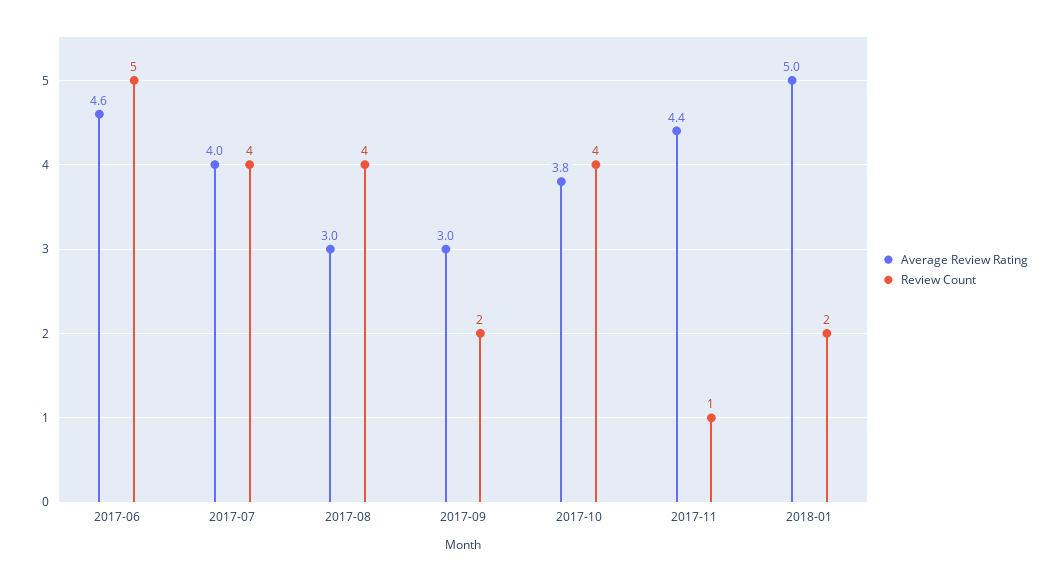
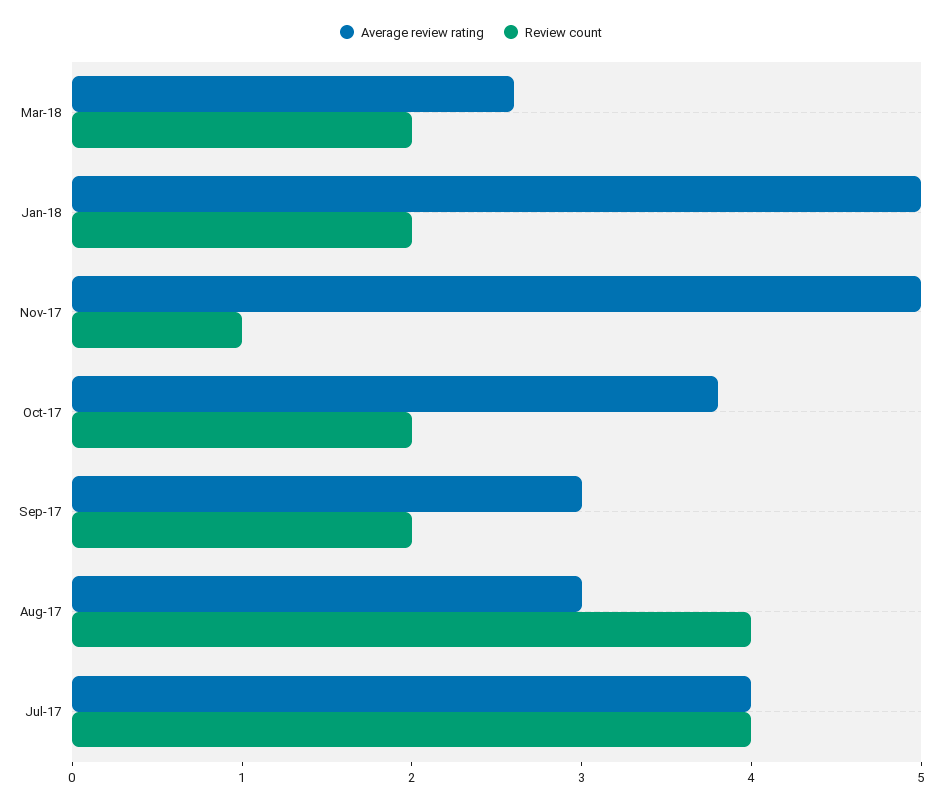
Average Review Rating, 2017-06: 4.6 -> none
Review Count, 2017-06: 5 -> none
Review Count, 2017-10: 4 -> 2
Average Review Rating, 2017-11: 4.4 -> 5
Average Review Rating, Mar-18: none -> 2.6
Review Count, Mar-18: none -> 2

